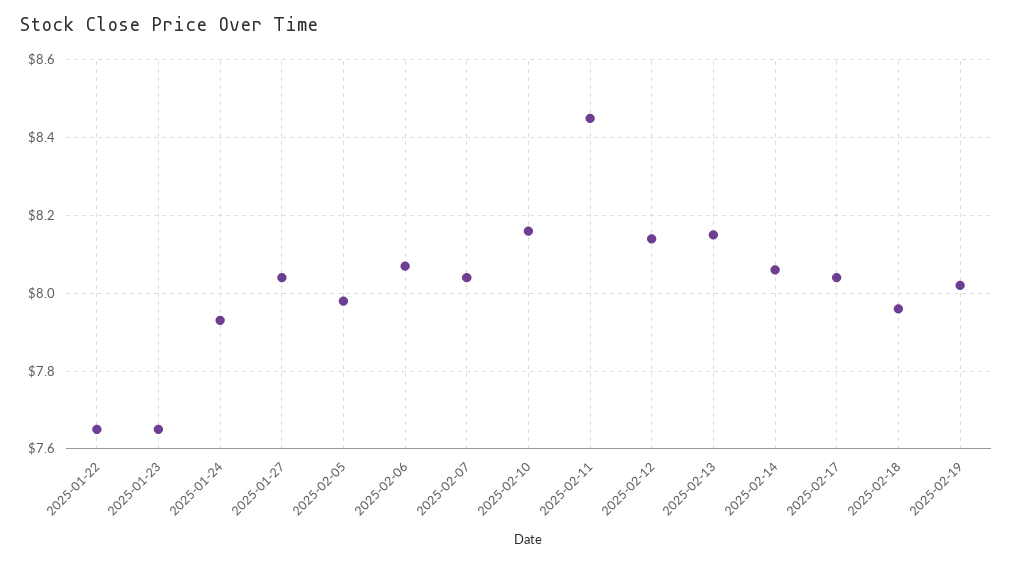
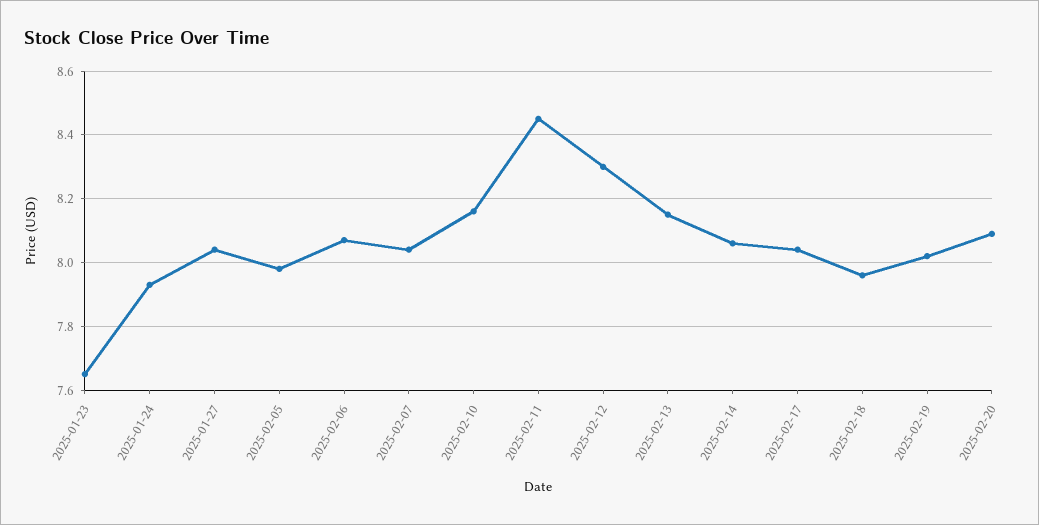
2025-01-22: 7.65 -> none
2025-02-12: 8.15 -> 8.3
2025-02-20: none -> 8.1

